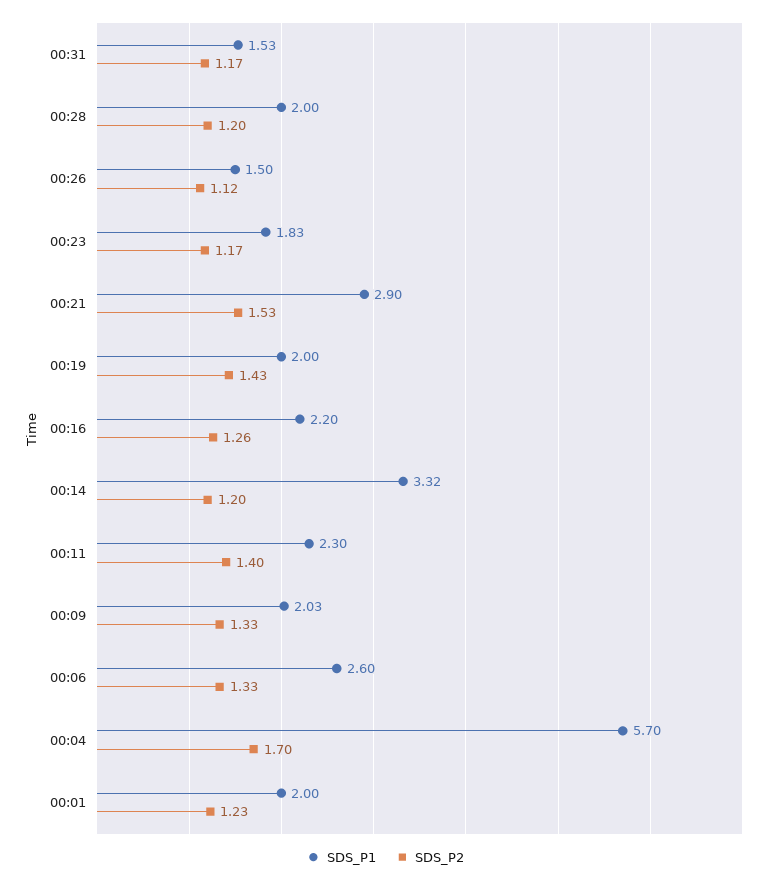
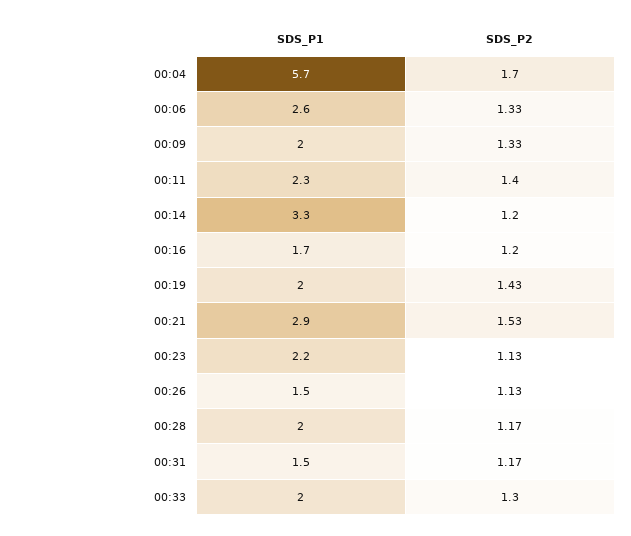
SDS_P2, 00:28: 1.2 -> 1.17
SDS_P2, 00:26: 1.12 -> 1.13
SDS_P1, 00:23: 1.83 -> 2.2
SDS_P2, 00:23: 1.17 -> 1.13
SDS_P1, 00:16: 2.2 -> 1.7
SDS_P2, 00:16: 1.26 -> 1.2
SDS_P1, 00:01: 2 -> none
SDS_P2, 00:01: 1.23 -> none
SDS_P1, 00:33: none -> 2
SDS_P2, 00:33: none -> 1.3

